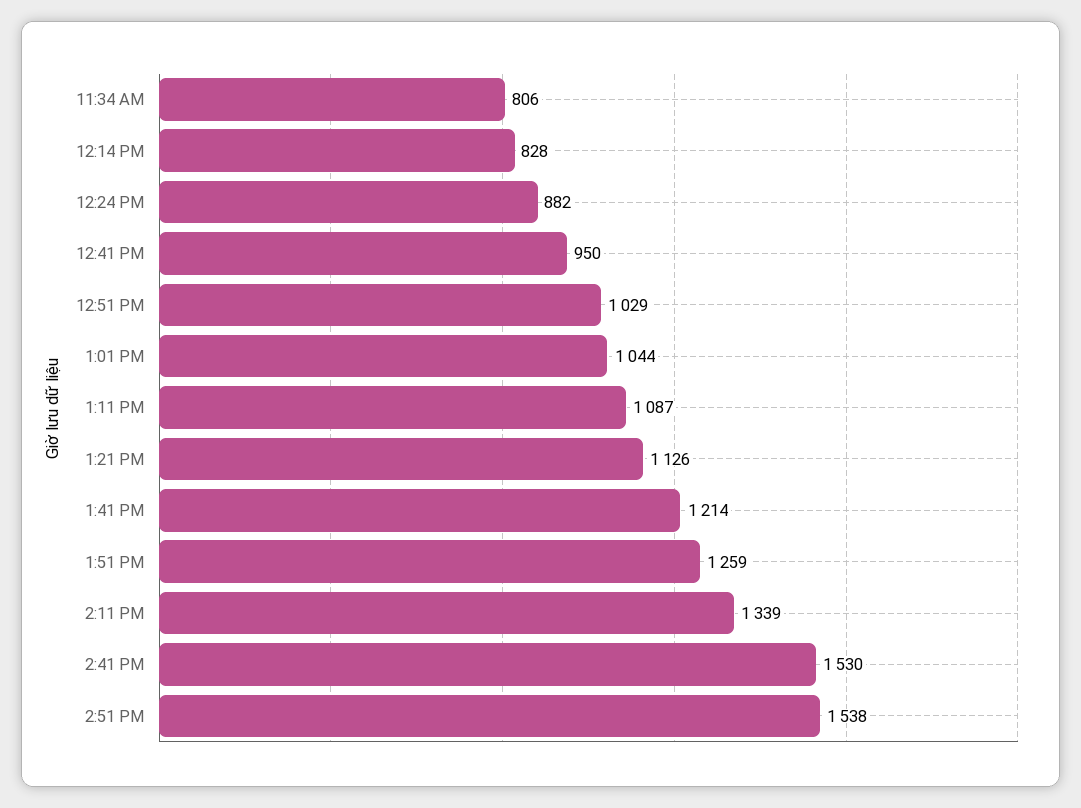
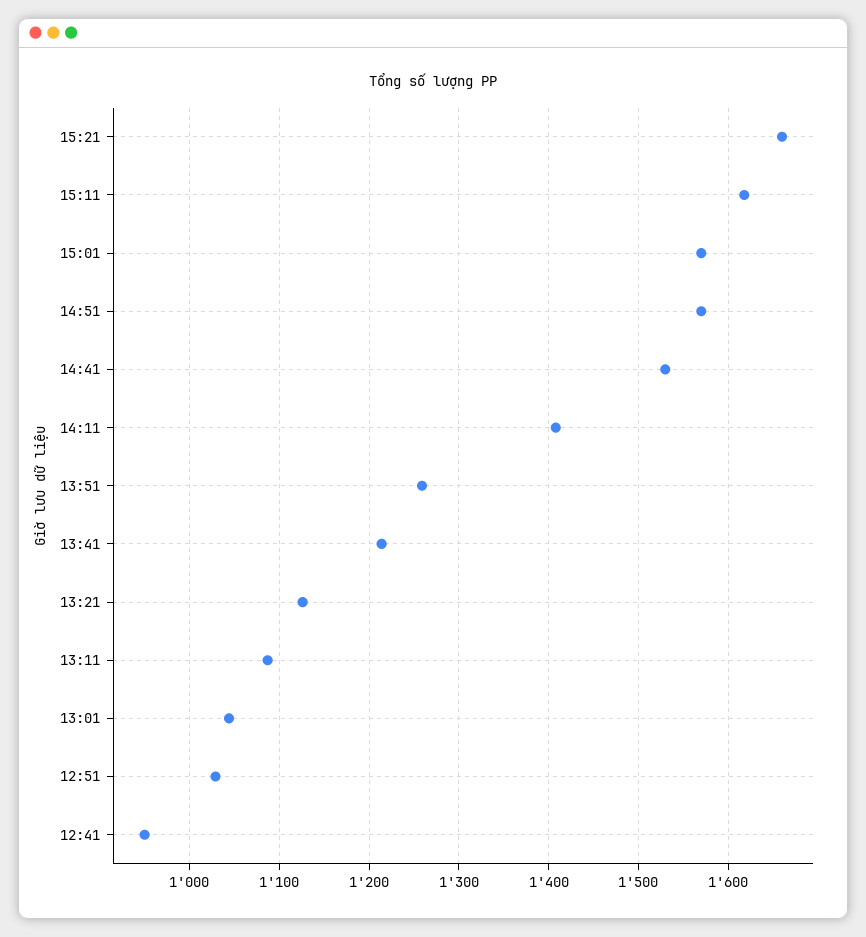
11:34 AM: 806 -> none
12:14 PM: 828 -> none
12:24 PM: 882 -> none
2:11 PM: 1339 -> 1410
2:51 PM: 1538 -> 1570
15:21: none -> 1660
15:11: none -> 1620
15:01: none -> 1570

